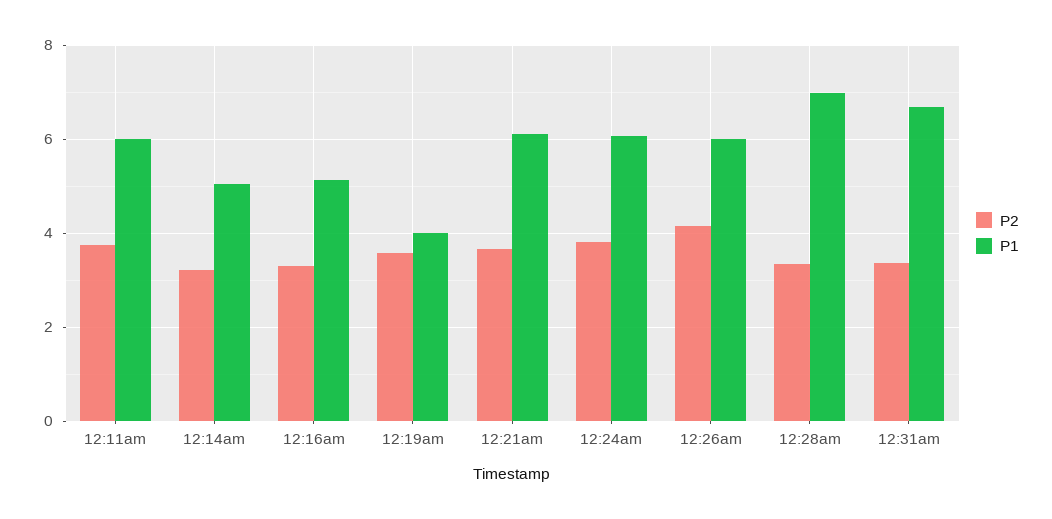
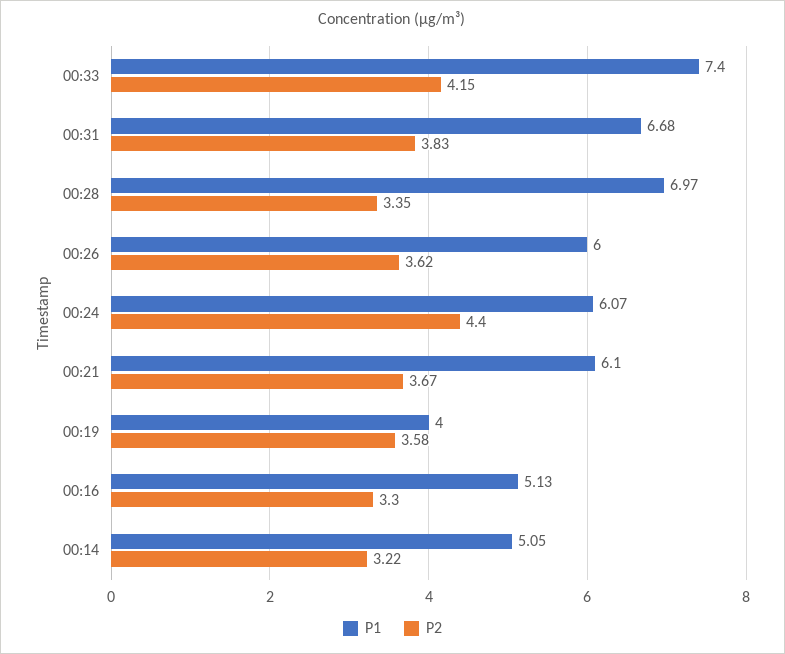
P2, 12:11am: 3.8 -> none
P1, 12:11am: 6 -> none
P2, 12:24am: 3.8 -> 4.4
P2, 12:26am: 4.2 -> 3.62
P2, 12:31am: 3.4 -> 3.83
P1, 00:33: none -> 7.4
P2, 00:33: none -> 4.15

